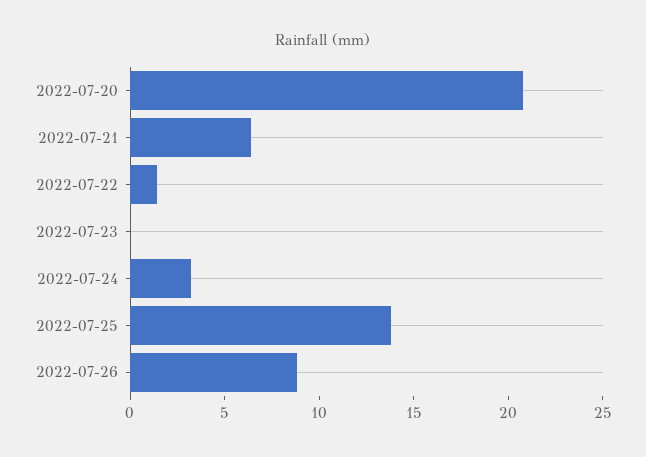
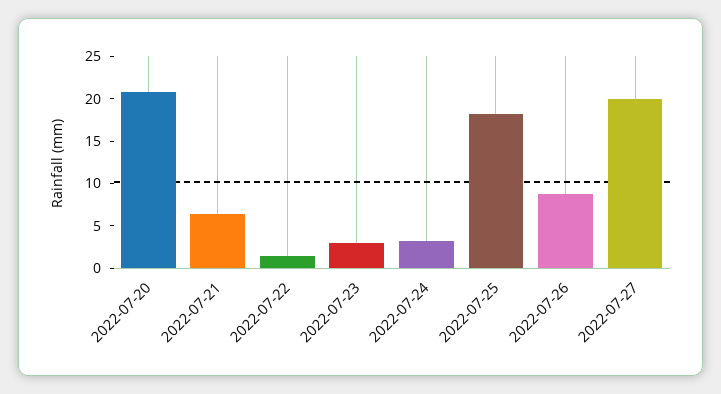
2022-07-23: 0 -> 3
2022-07-25: 14 -> 18
2022-07-27: none -> 20

